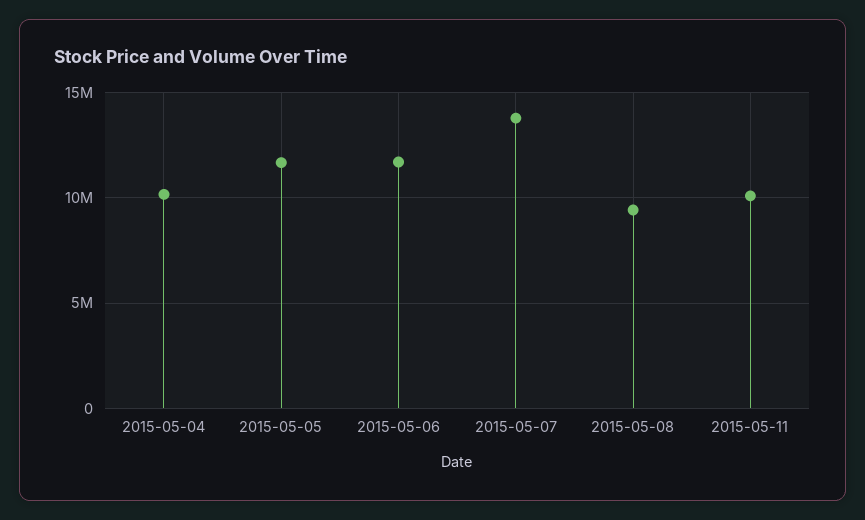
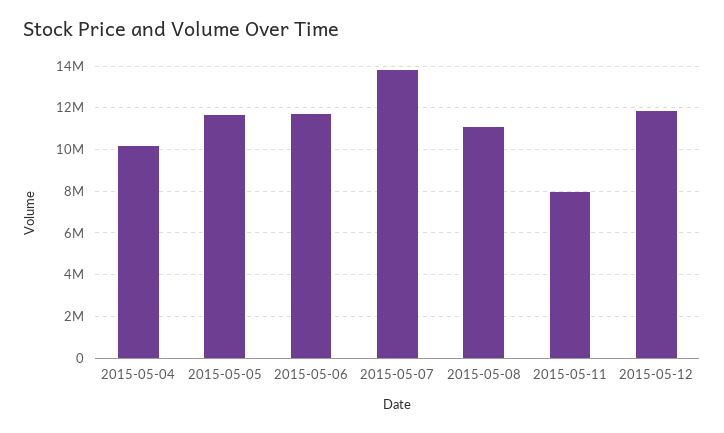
2015-05-08: 9500000 -> 11000000
2015-05-11: 10000000 -> 8000000
2015-05-12: none -> 12000000

